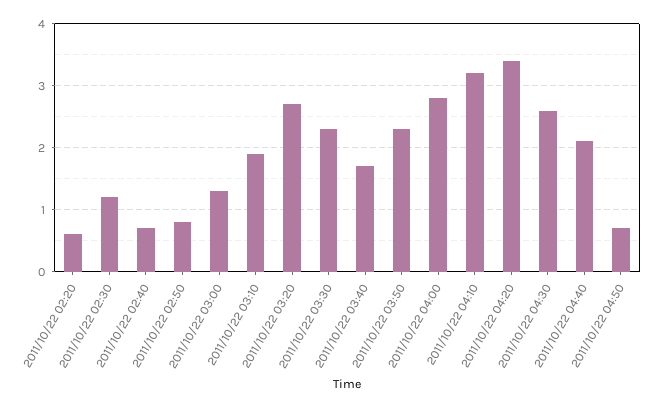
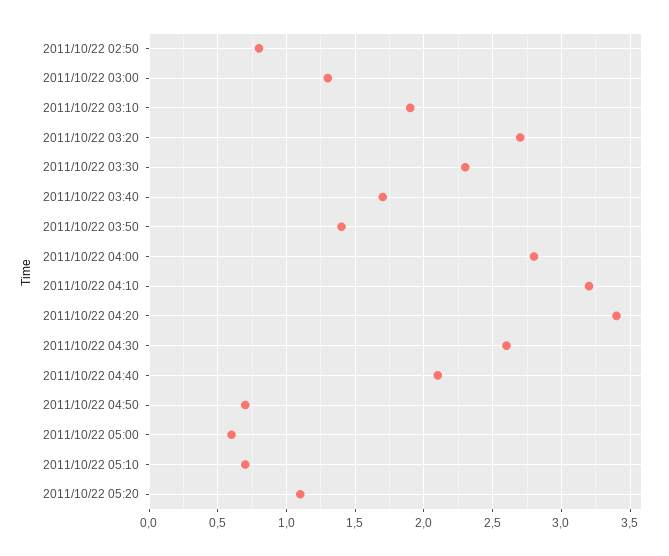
2011/10/22 02:20: 0.6 -> none
2011/10/22 02:30: 1.2 -> none
2011/10/22 02:40: 0.7 -> none
2011/10/22 03:50: 2.3 -> 1.4
2011/10/22 05:00: none -> 0.6
2011/10/22 05:10: none -> 0.7
2011/10/22 05:20: none -> 1.1

